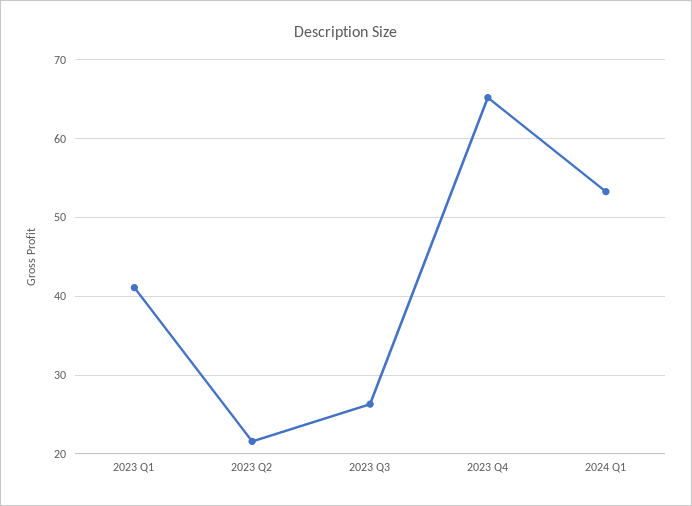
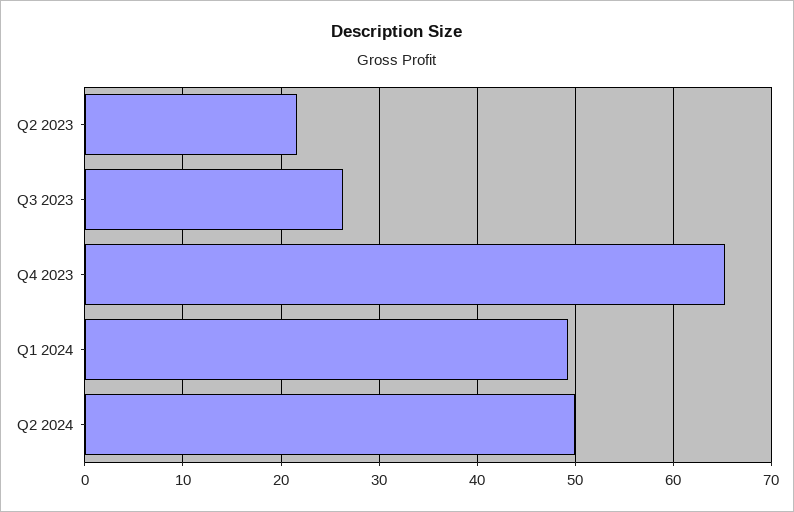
2023 Q1: 41 -> none
2024 Q1: 53 -> 49
Q2 2024: none -> 50

